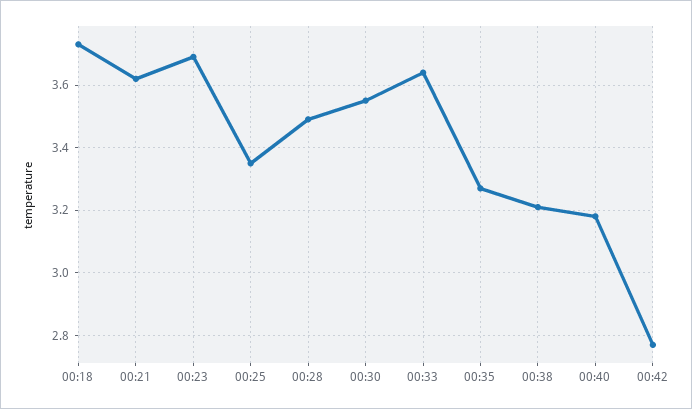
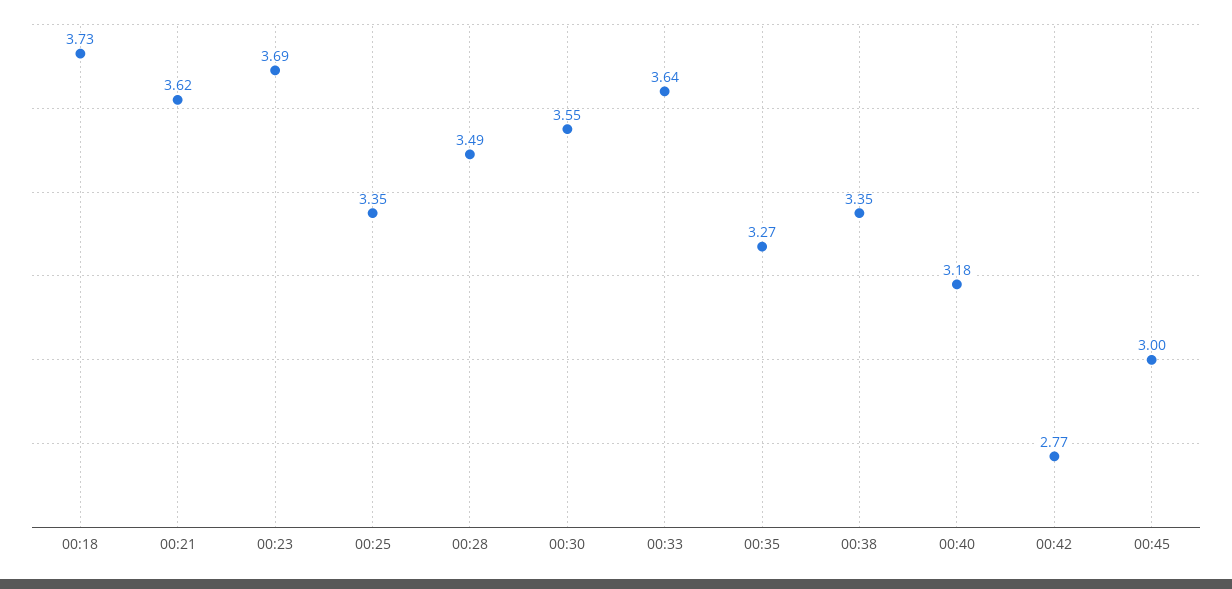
00:38: 3.2 -> 3.35
00:45: none -> 3

